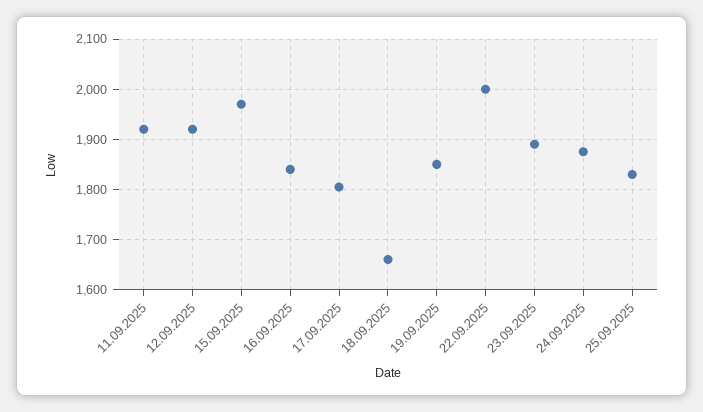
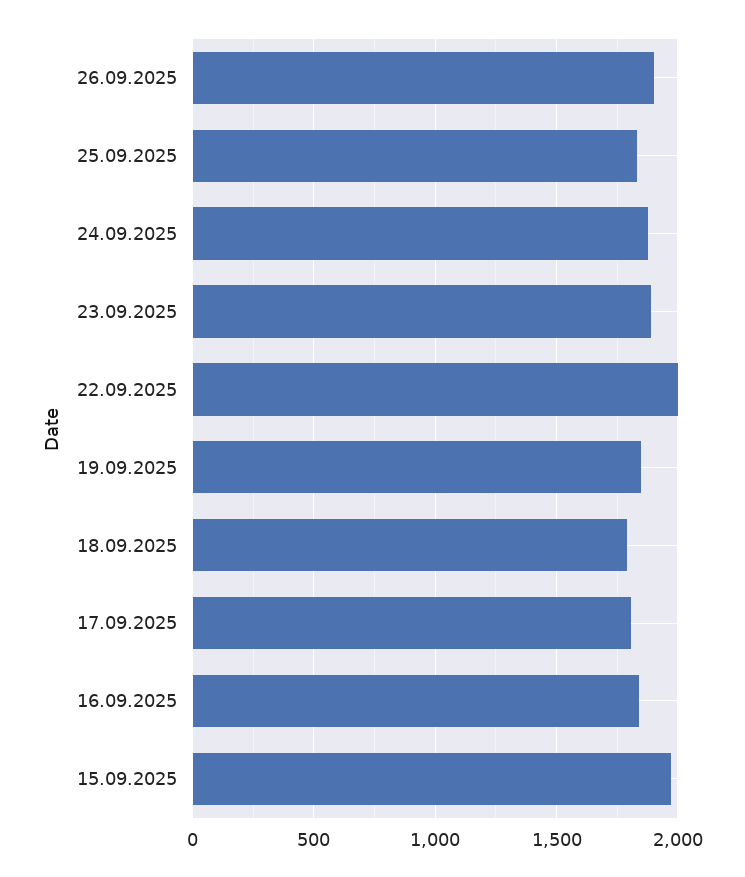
11.09.2025: 1920 -> none
12.09.2025: 1920 -> none
18.09.2025: 1660 -> 1800
26.09.2025: none -> 1900

